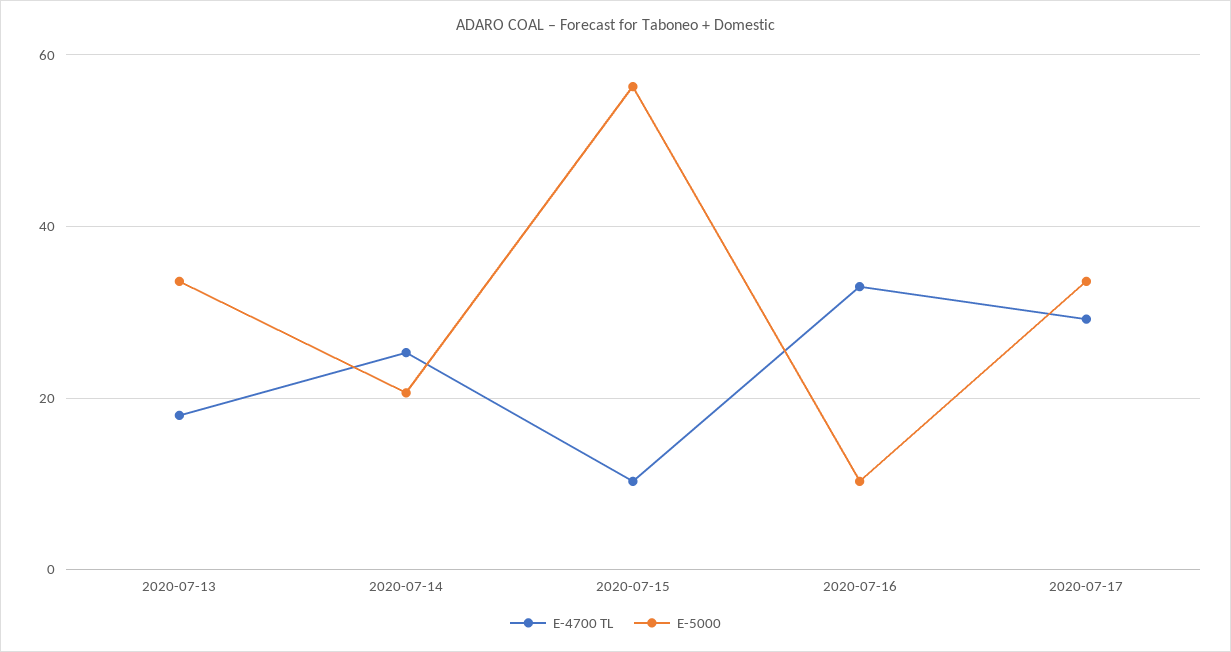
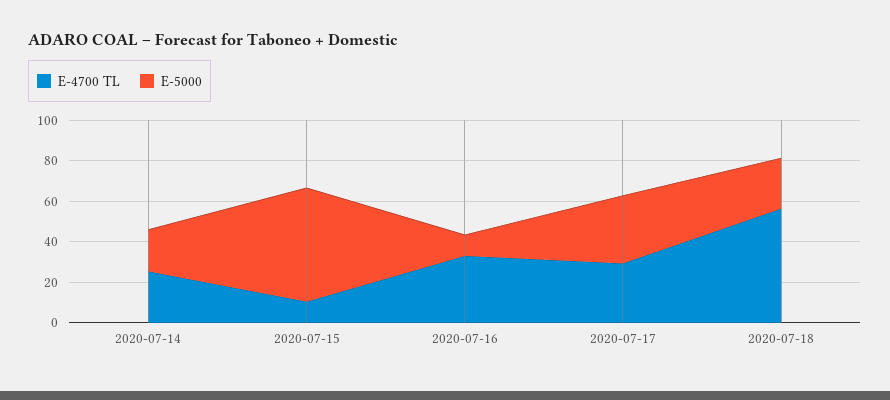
E-4700 TL, 2020-07-13: 18 -> none
E-5000, 2020-07-13: 34 -> none
E-4700 TL, 2020-07-18: none -> 55
E-5000, 2020-07-18: none -> 25

